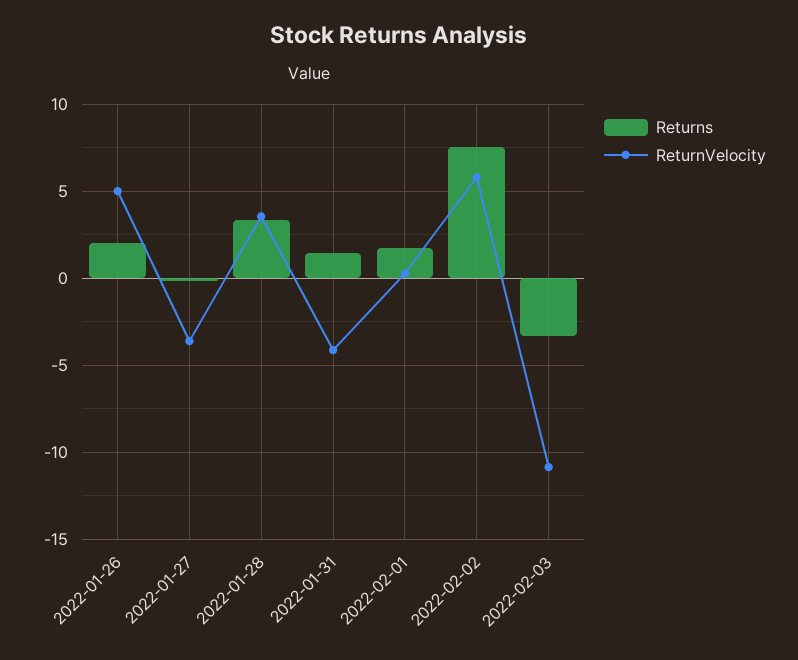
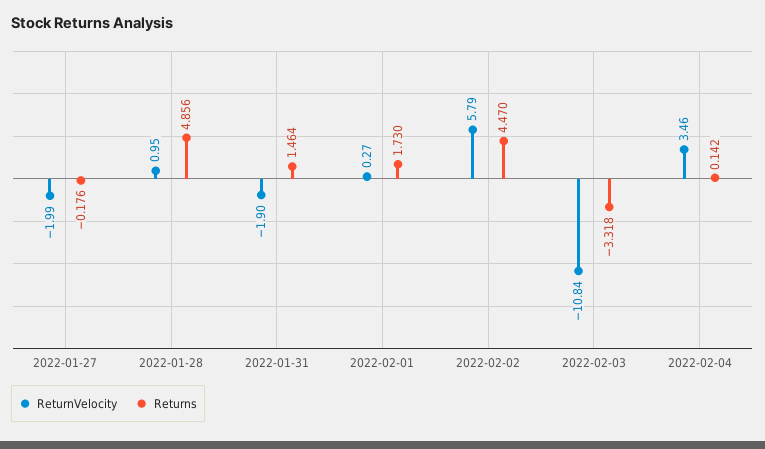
Returns, 2022-01-26: 2 -> none
ReturnVelocity, 2022-01-26: 5 -> none
ReturnVelocity, 2022-01-27: -3.5 -> -1.99
Returns, 2022-01-28: 3.5 -> 4.856
ReturnVelocity, 2022-01-28: 3.5 -> 0.95
ReturnVelocity, 2022-01-31: -4 -> -1.9
Returns, 2022-02-02: 7.5 -> 4.47
ReturnVelocity, 2022-02-04: none -> 3.46
Returns, 2022-02-04: none -> 0.142

